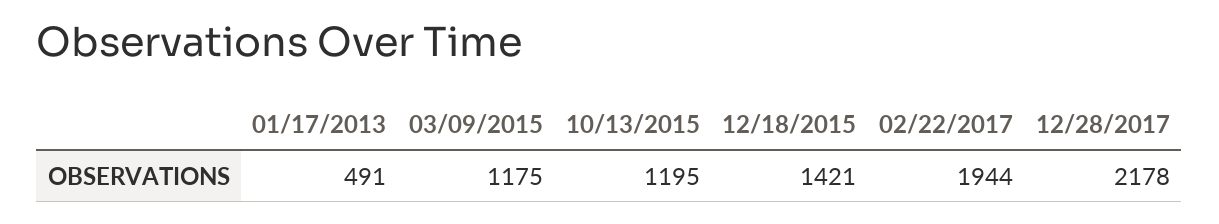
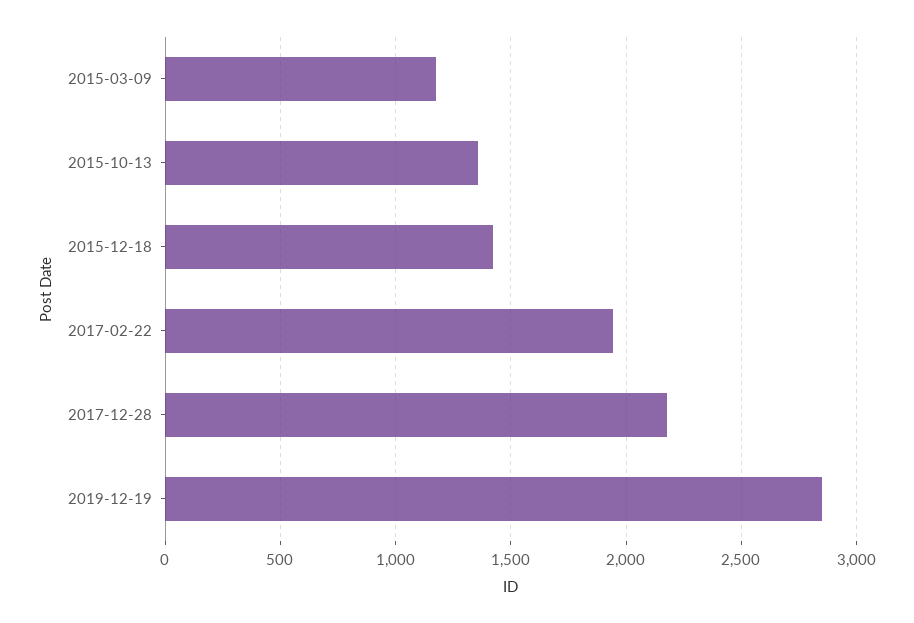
01/17/2013: 491 -> none
10/13/2015: 1195 -> 1350
2019-12-19: none -> 2850

